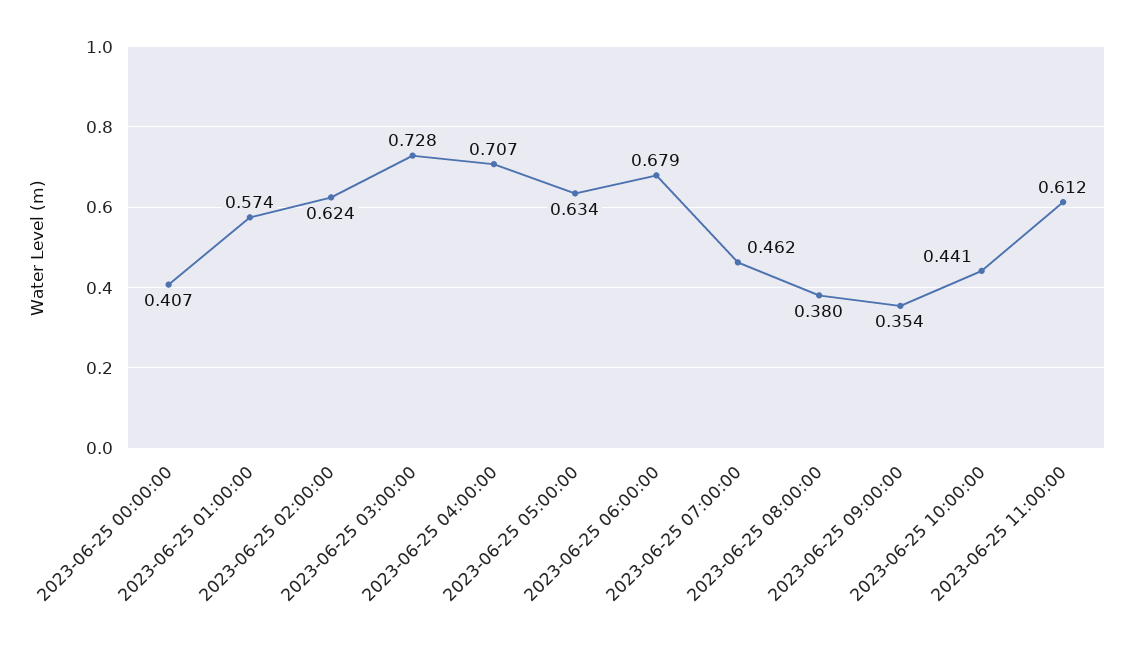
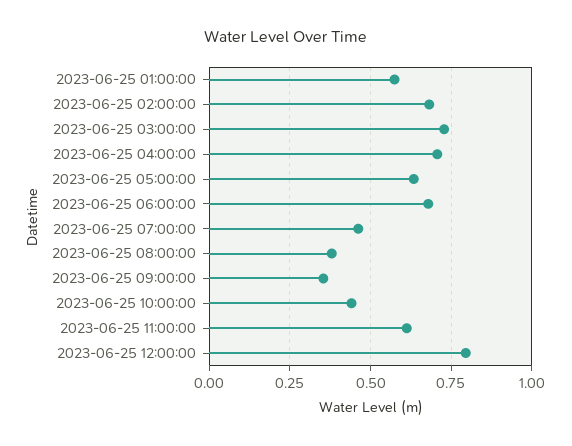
2023-06-25 00:00:00: 0.407 -> none
2023-06-25 02:00:00: 0.624 -> 0.675
2023-06-25 12:00:00: none -> 0.8

